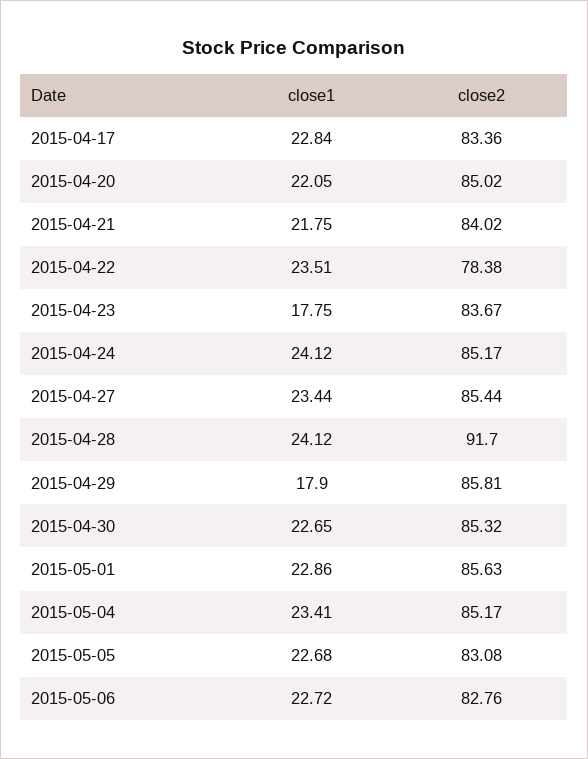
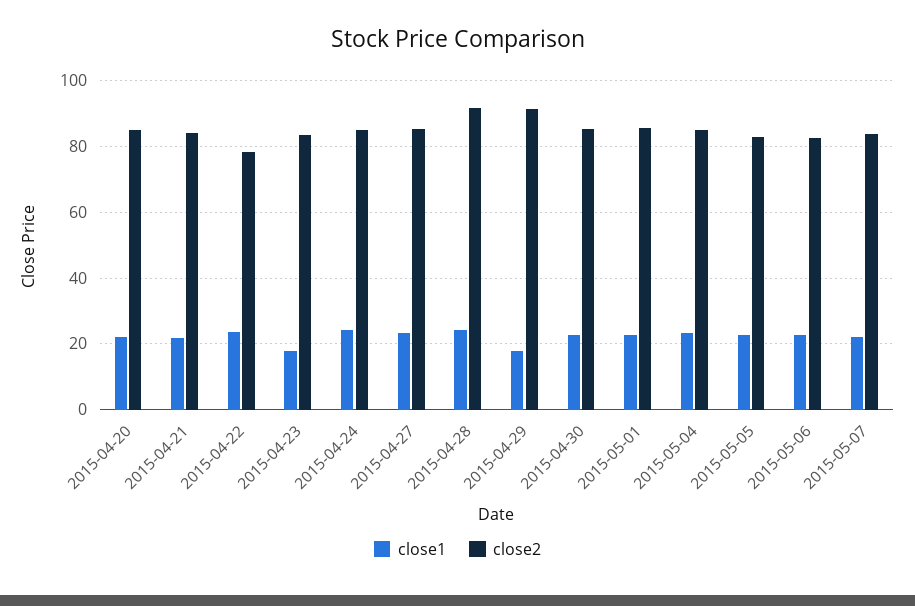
close1, 2015-04-17: 22.84 -> none
close2, 2015-04-17: 83.36 -> none
close2, 2015-04-29: 85.81 -> 92
close1, 2015-05-07: none -> 22
close2, 2015-05-07: none -> 84

